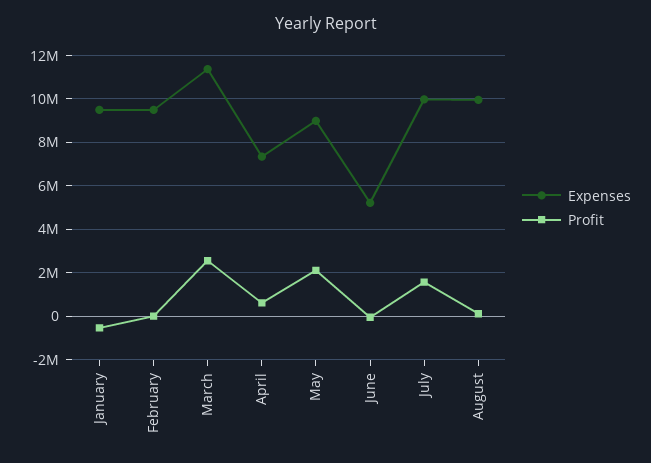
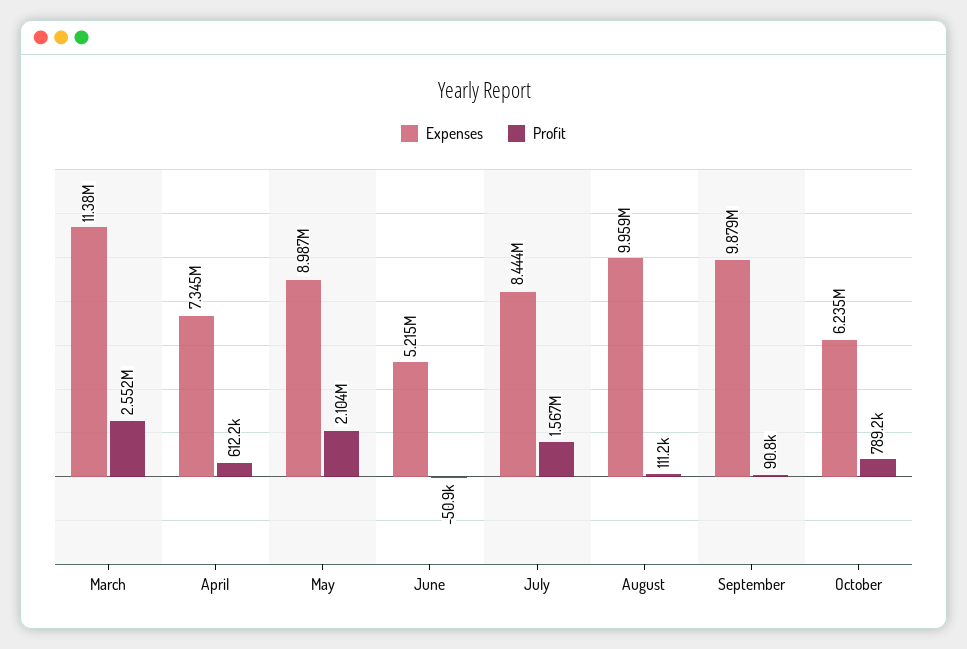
Expenses, January: 9500000 -> none
Profit, January: -500000 -> none
Expenses, February: 9500000 -> none
Profit, February: 0 -> none
Expenses, July: 10000000 -> 8444000
Expenses, September: none -> 9879000
Profit, September: none -> 90800
Expenses, October: none -> 6235000
Profit, October: none -> 789200

